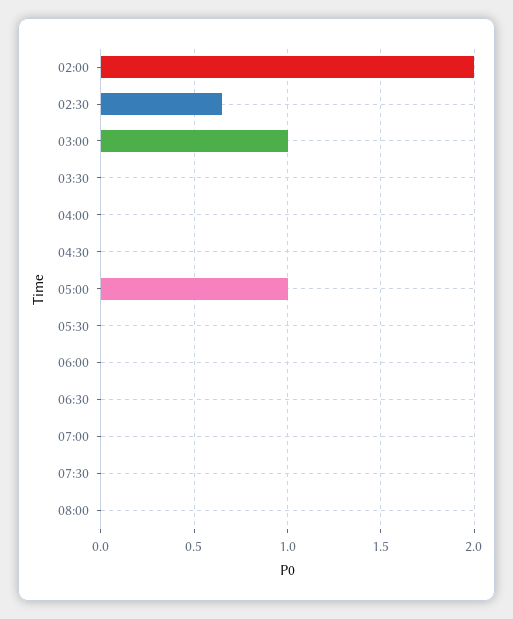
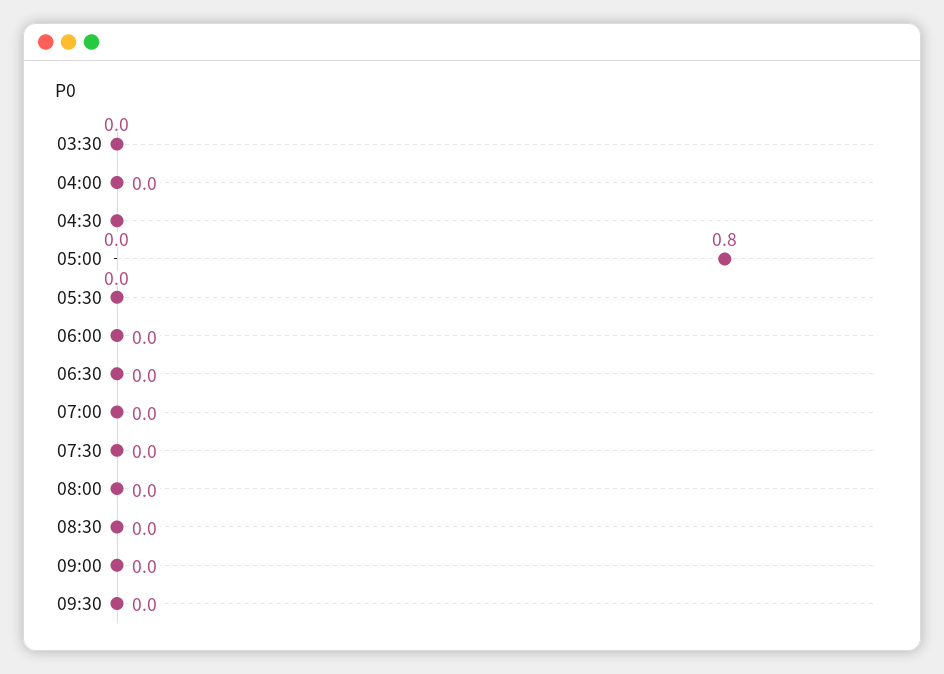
02:00: 2 -> none
02:30: 0.65 -> none
03:00: 1 -> none
05:00: 1 -> 0.8
08:30: none -> 0
09:00: none -> 0
09:30: none -> 0

